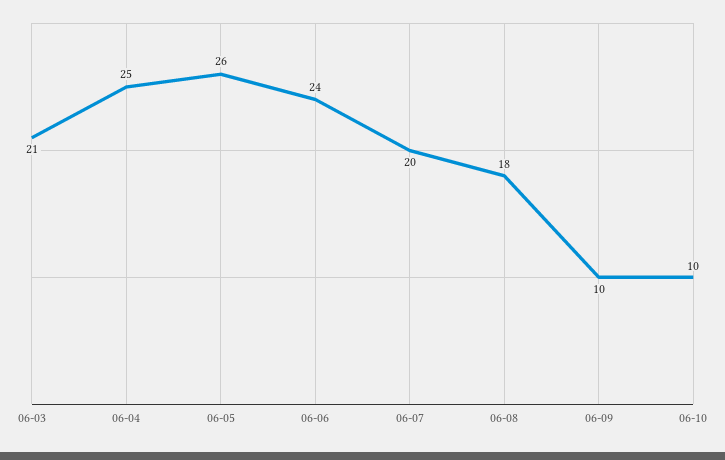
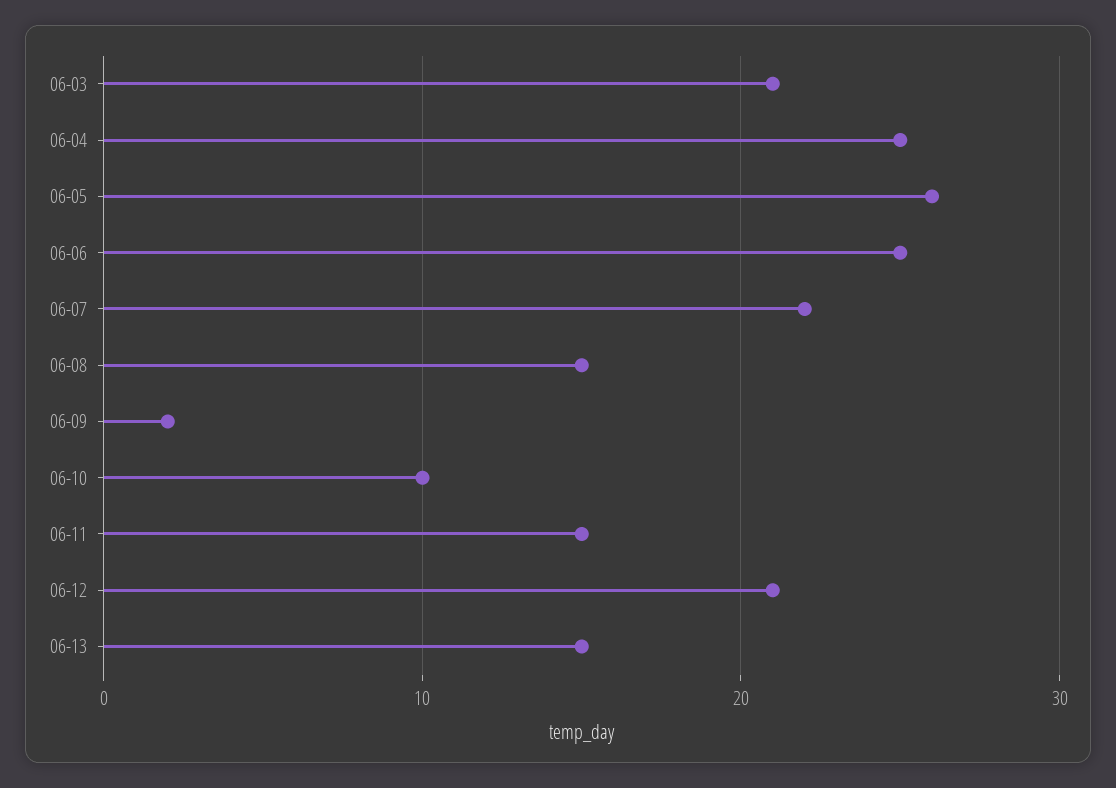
06-06: 24 -> 25
06-07: 20 -> 22
06-08: 18 -> 15
06-09: 10 -> 2
06-11: none -> 15
06-12: none -> 21
06-13: none -> 15

